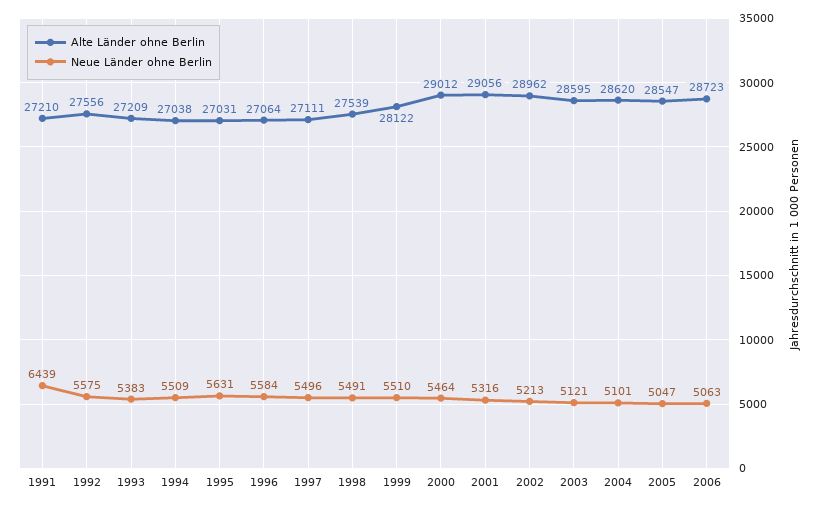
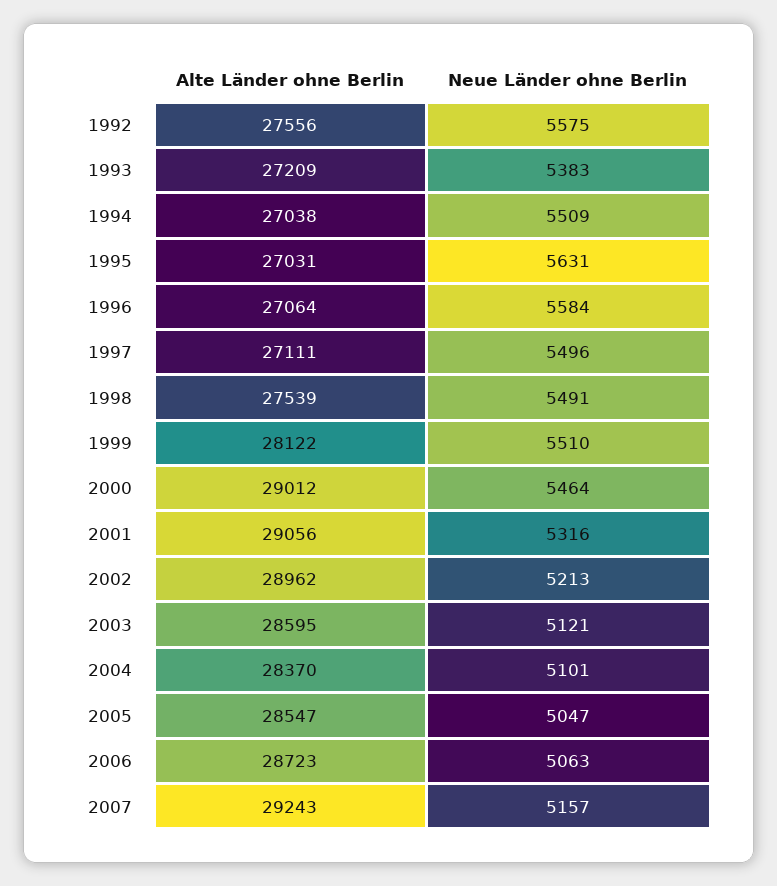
Alte Länder ohne Berlin, 1991: 27210 -> none
Neue Länder ohne Berlin, 1991: 6439 -> none
Alte Länder ohne Berlin, 2004: 28620 -> 28370
Alte Länder ohne Berlin, 2007: none -> 29243
Neue Länder ohne Berlin, 2007: none -> 5157

